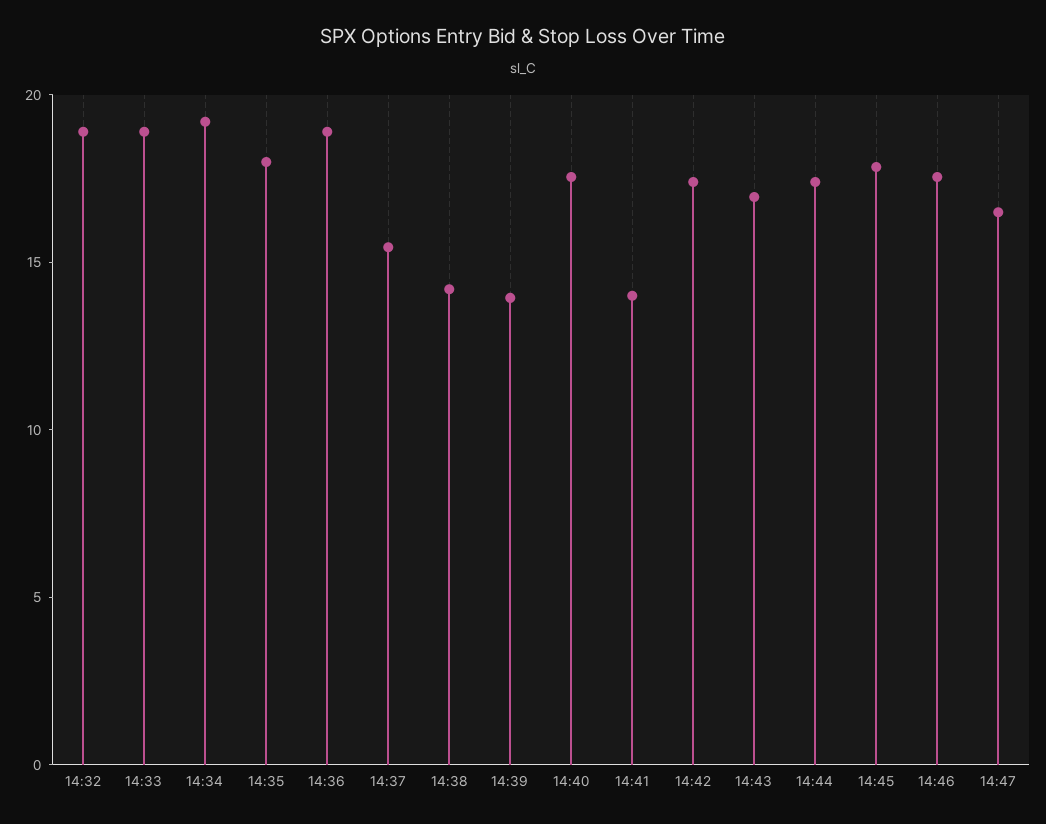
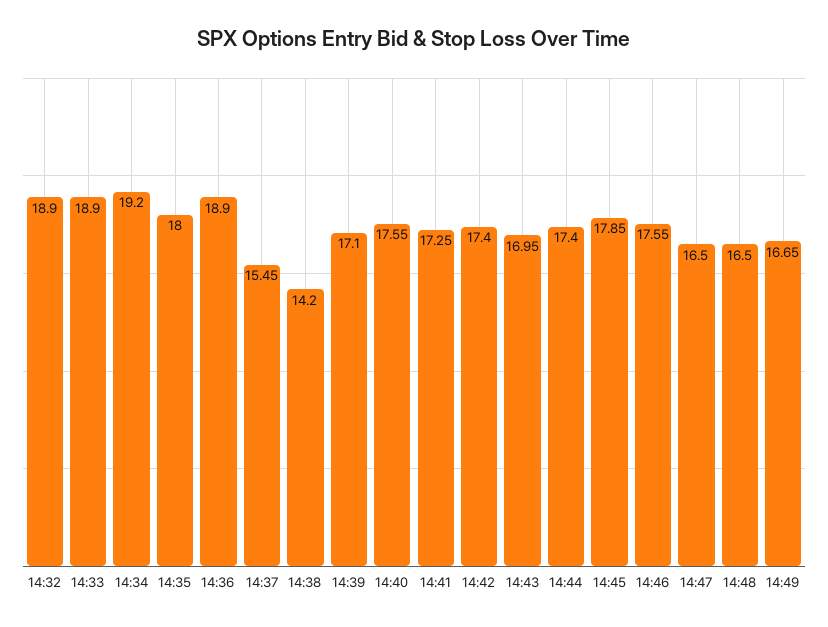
14:39: 14 -> 17.1
14:41: 14 -> 17.25
14:48: none -> 16.5
14:49: none -> 16.65

